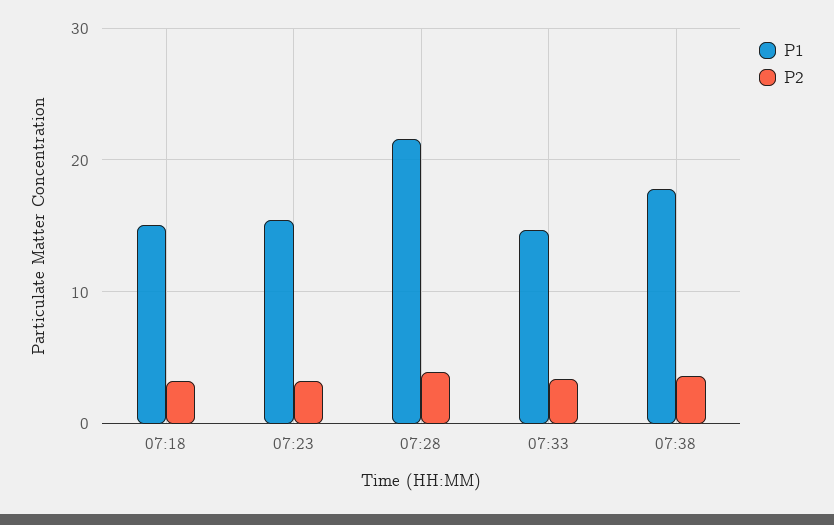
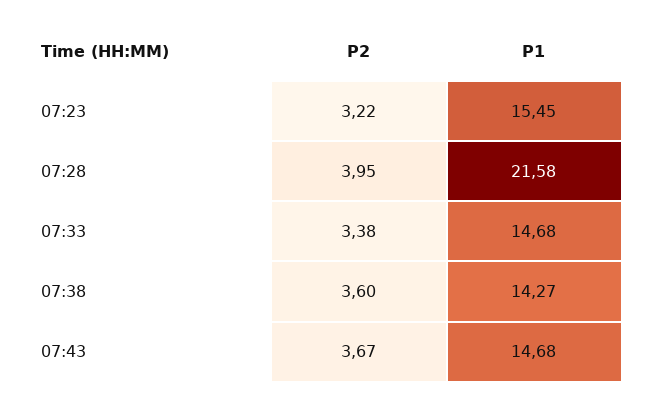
P1, 07:18: 15 -> none
P2, 07:18: 3 -> none
P1, 07:38: 18 -> 14.27
P2, 07:43: none -> 3.67
P1, 07:43: none -> 14.68

